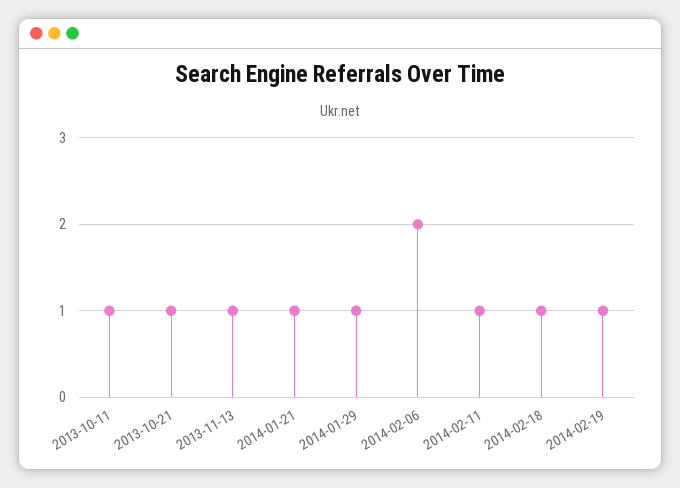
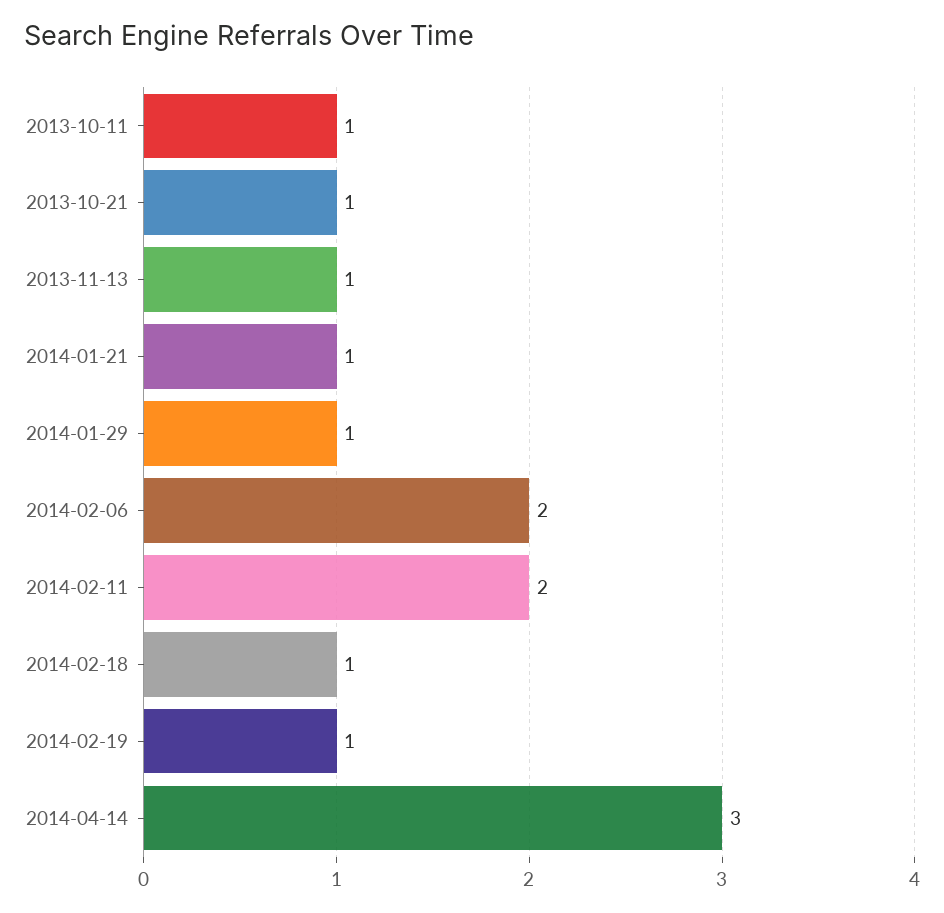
2014-02-11: 1 -> 2
2014-04-14: none -> 3

